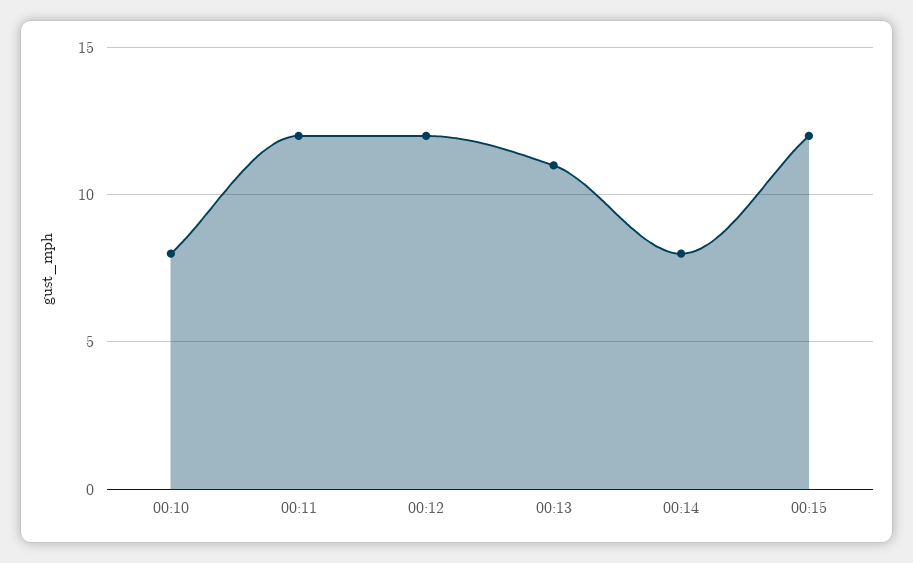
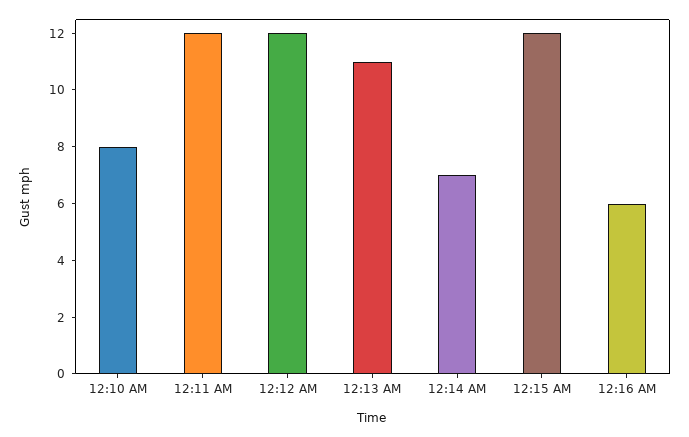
00:14: 8 -> 7
12:16 AM: none -> 6

